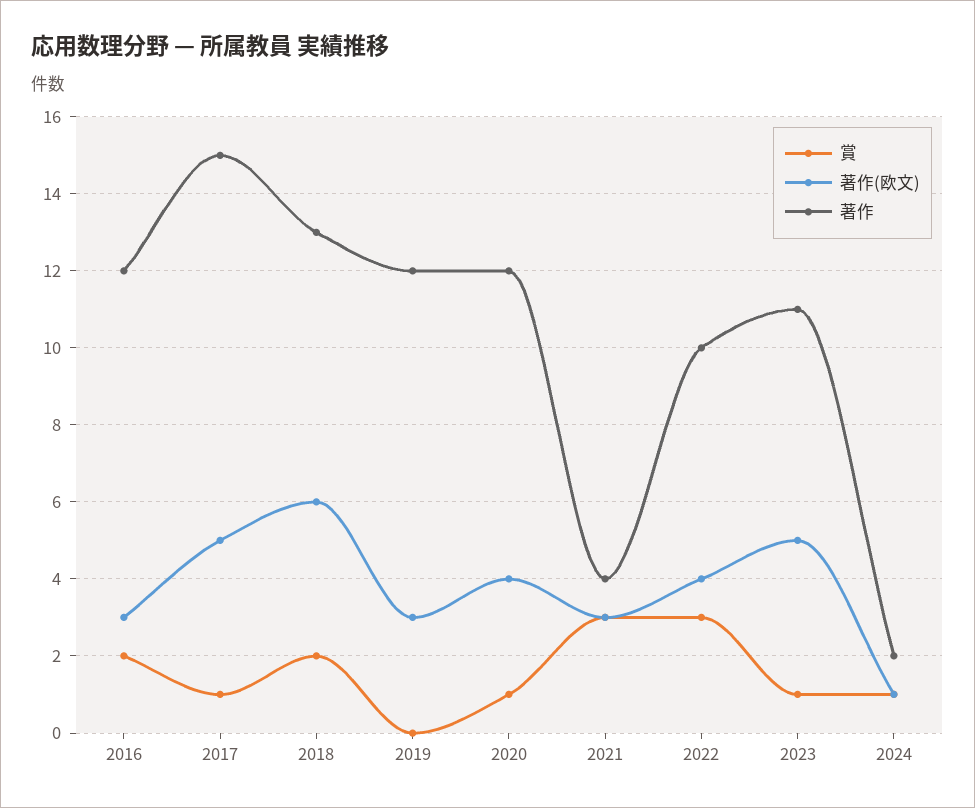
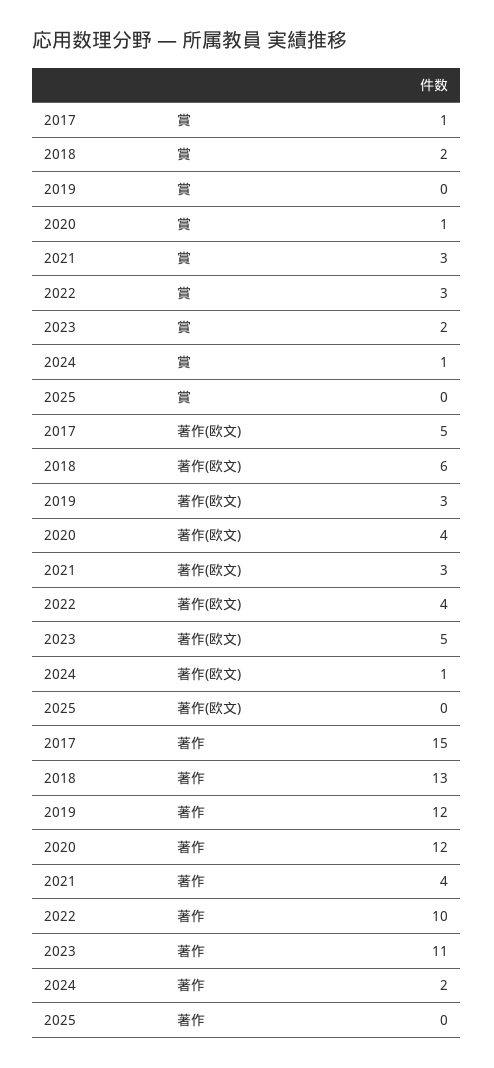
賞, 2016: 2 -> none
著作(欧文), 2016: 3 -> none
著作, 2016: 12 -> none
賞, 2023: 1 -> 2
賞, 2025: none -> 0
著作(欧文), 2025: none -> 0
著作, 2025: none -> 0

